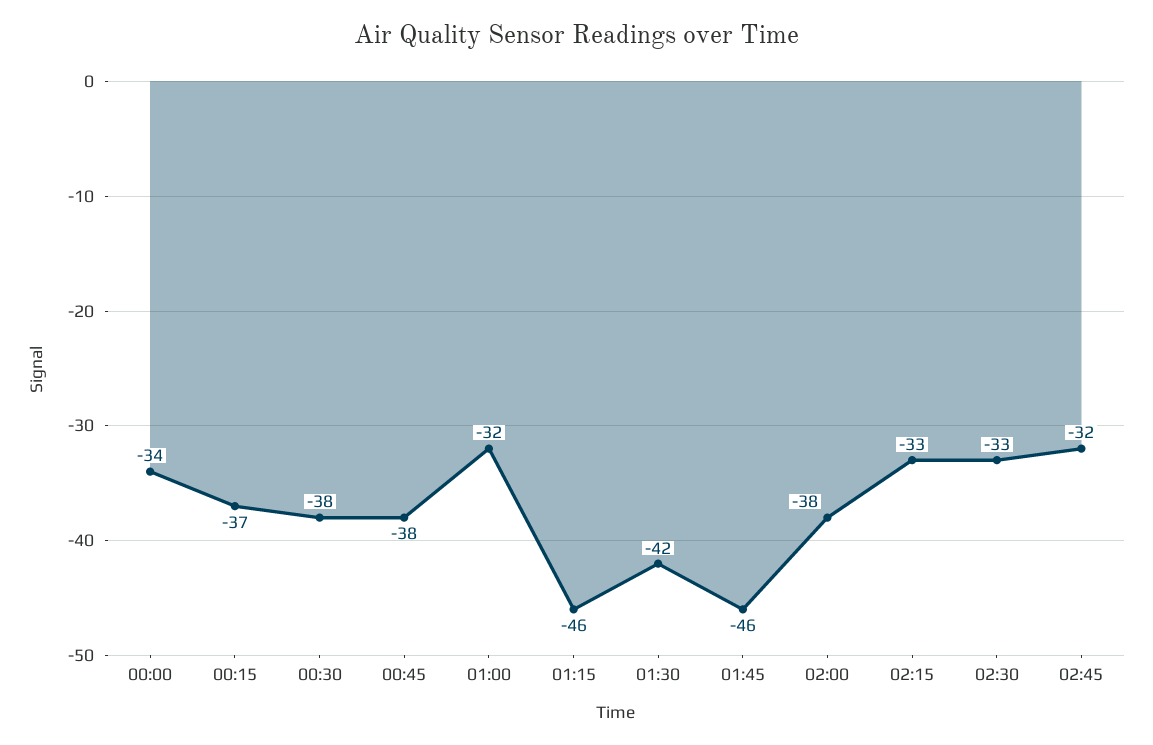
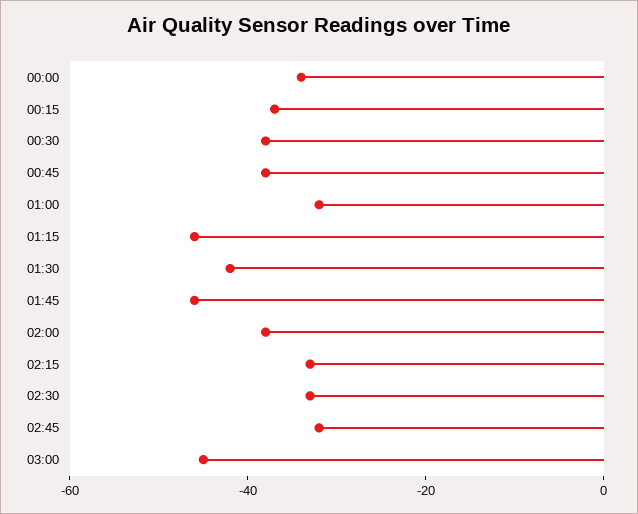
03:00: none -> -45

